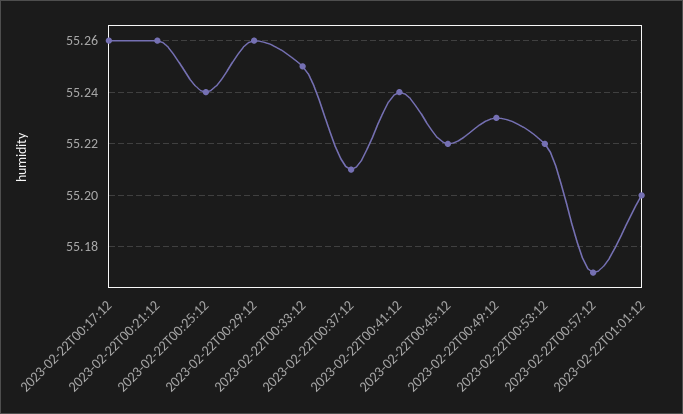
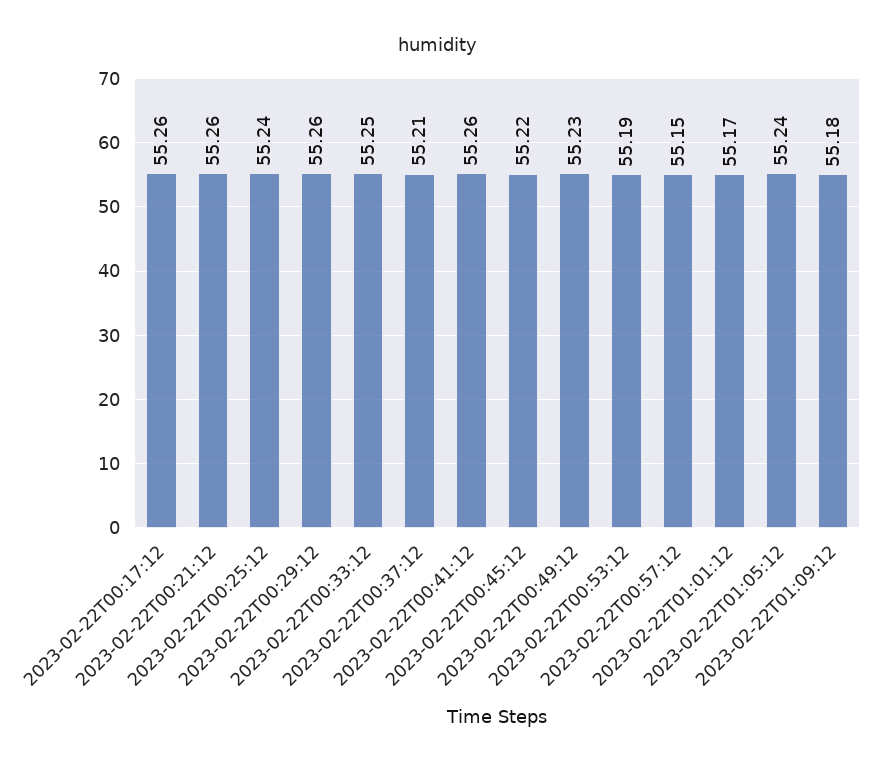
2023-02-22T00:41:12: 55.24 -> 55.26
2023-02-22T00:53:12: 55.22 -> 55.19
2023-02-22T00:57:12: 55.17 -> 55.15
2023-02-22T01:01:12: 55.2 -> 55.17
2023-02-22T01:05:12: none -> 55.24
2023-02-22T01:09:12: none -> 55.18

